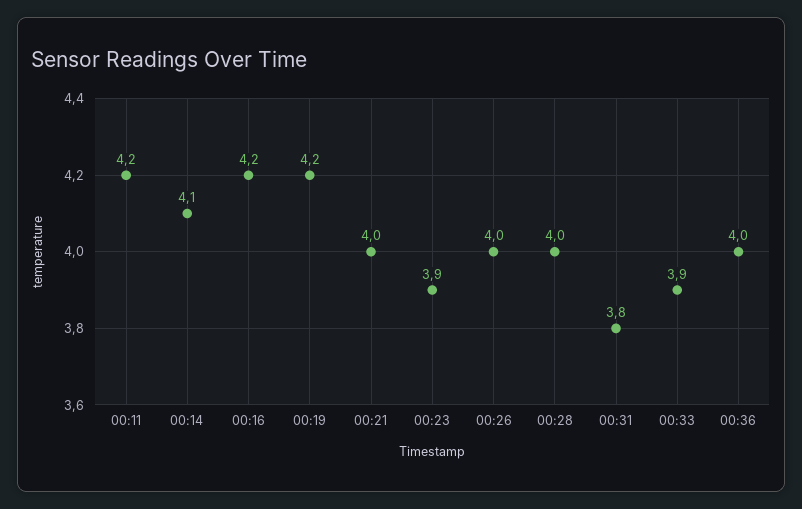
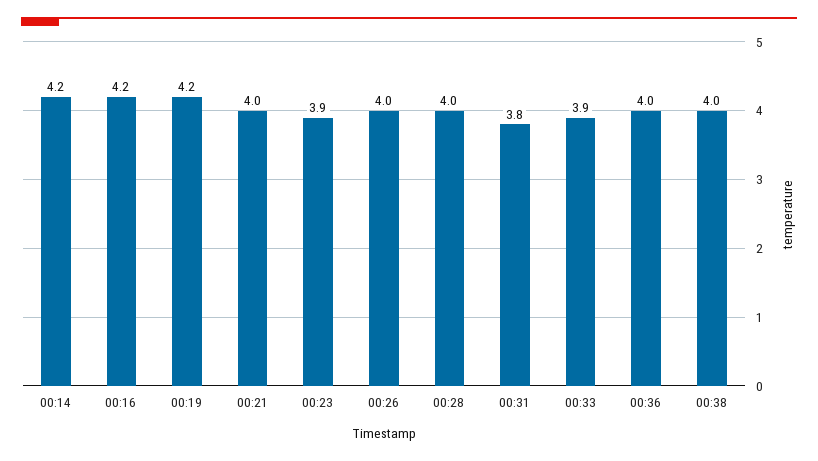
00:11: 4.2 -> none
00:14: 4.1 -> 4.2
00:38: none -> 4

